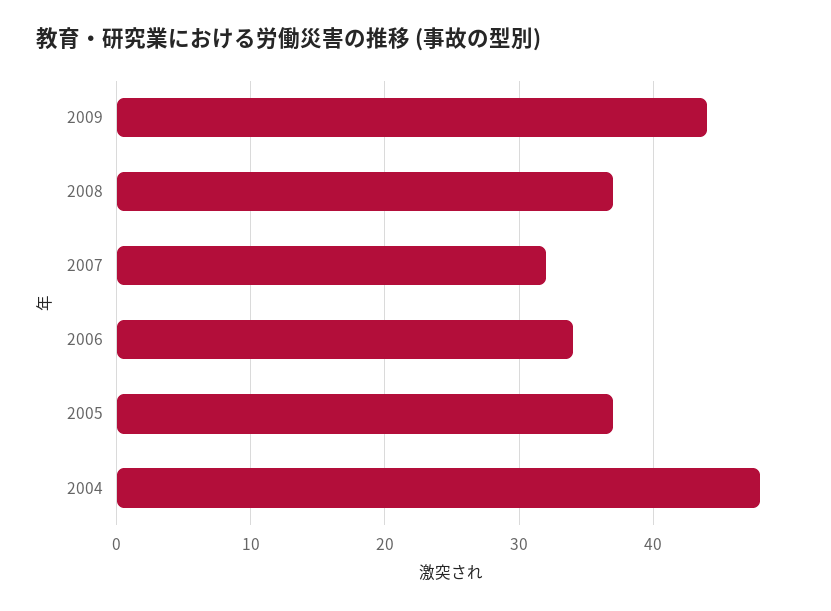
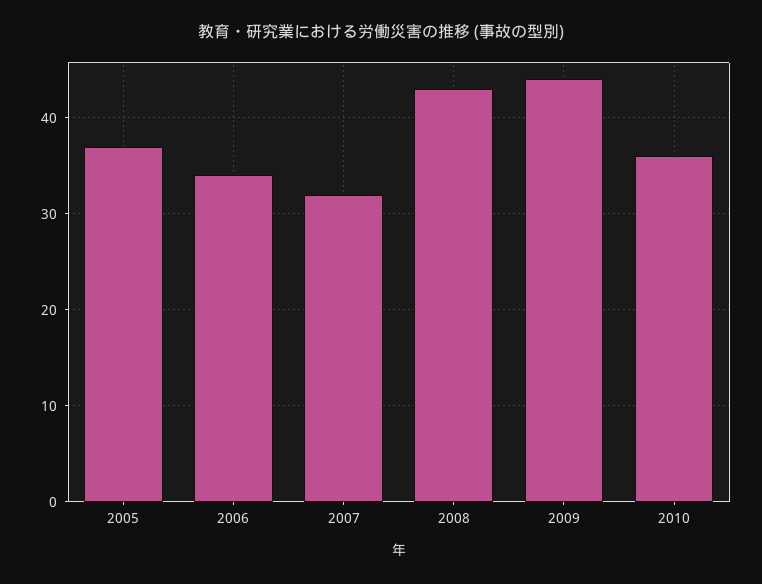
2008: 37 -> 43
2004: 48 -> none
2010: none -> 36

